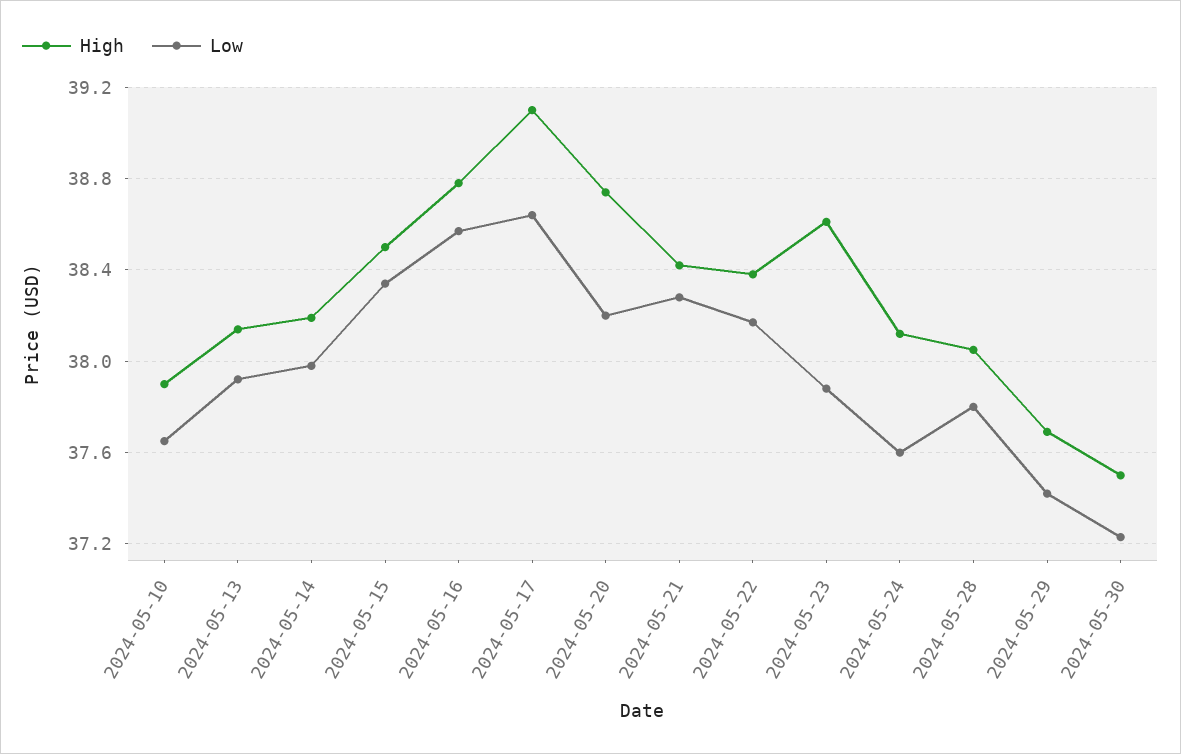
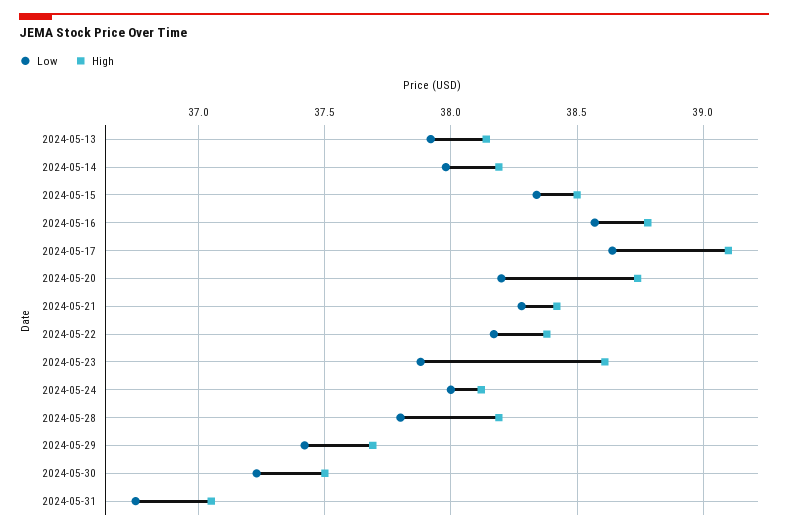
High, 2024-05-10: 37.9 -> none
Low, 2024-05-10: 37.65 -> none
Low, 2024-05-24: 37.6 -> 38
High, 2024-05-28: 38.05 -> 38.2
Low, 2024-05-31: none -> 36.75
High, 2024-05-31: none -> 37.05

